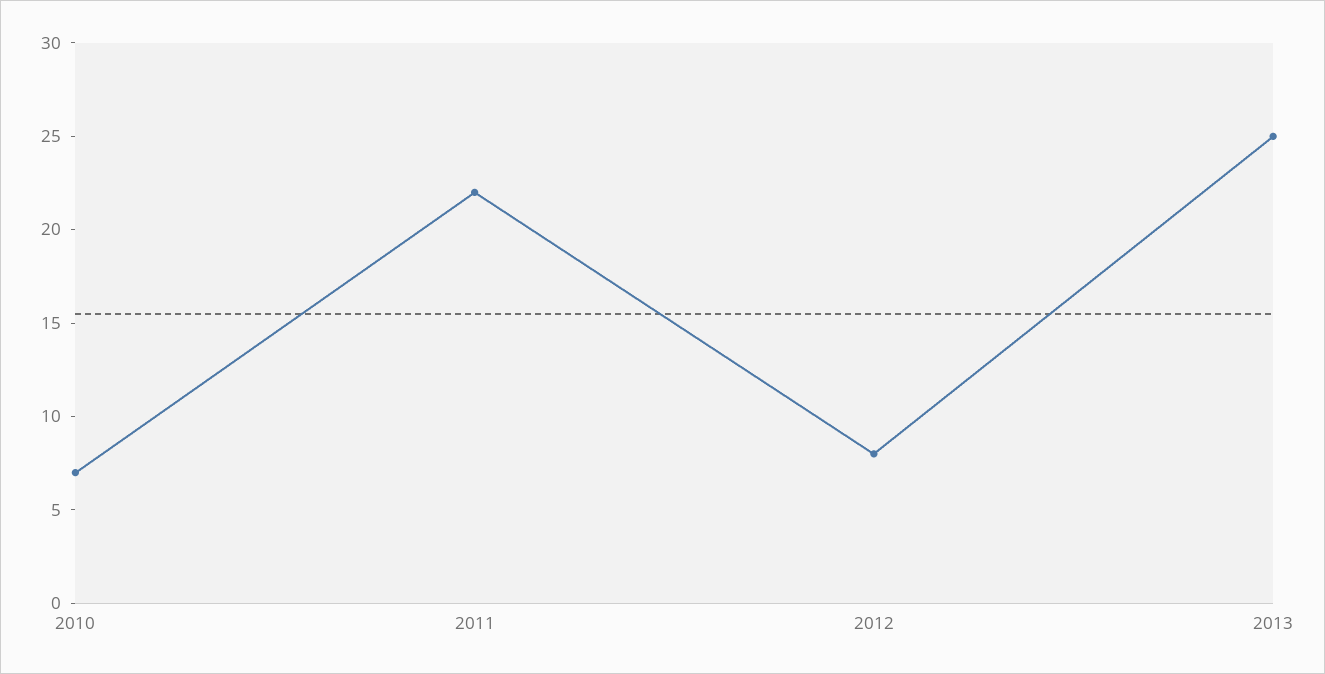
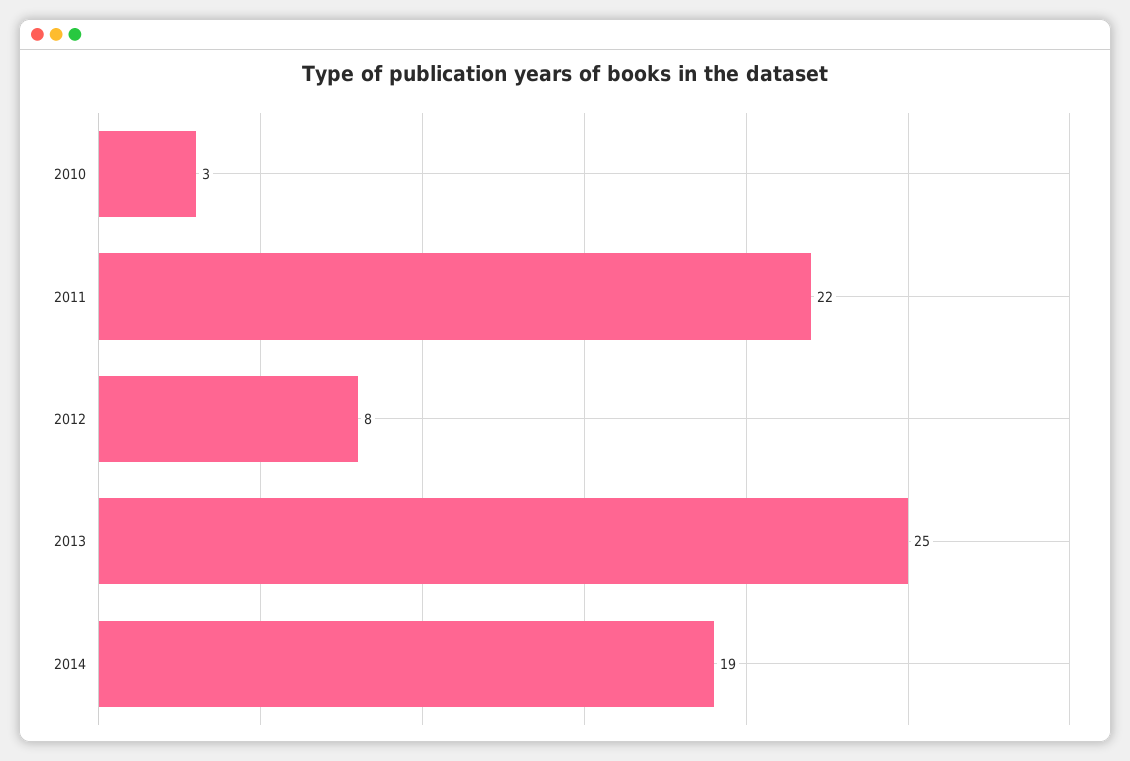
2010: 7 -> 3
2014: none -> 19

